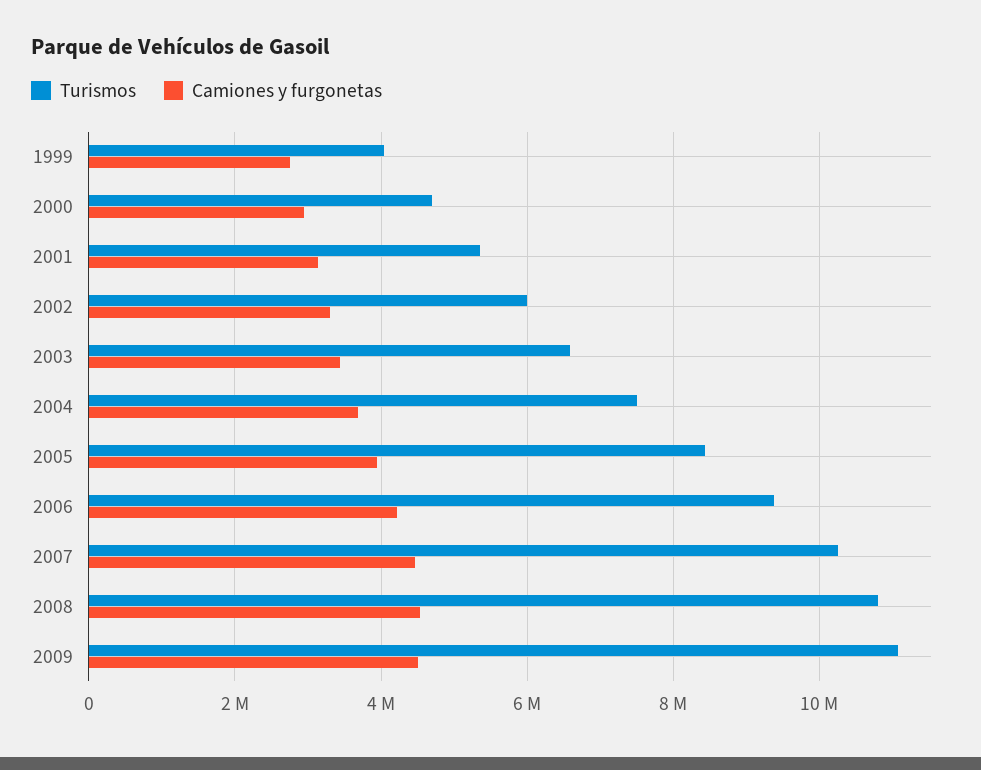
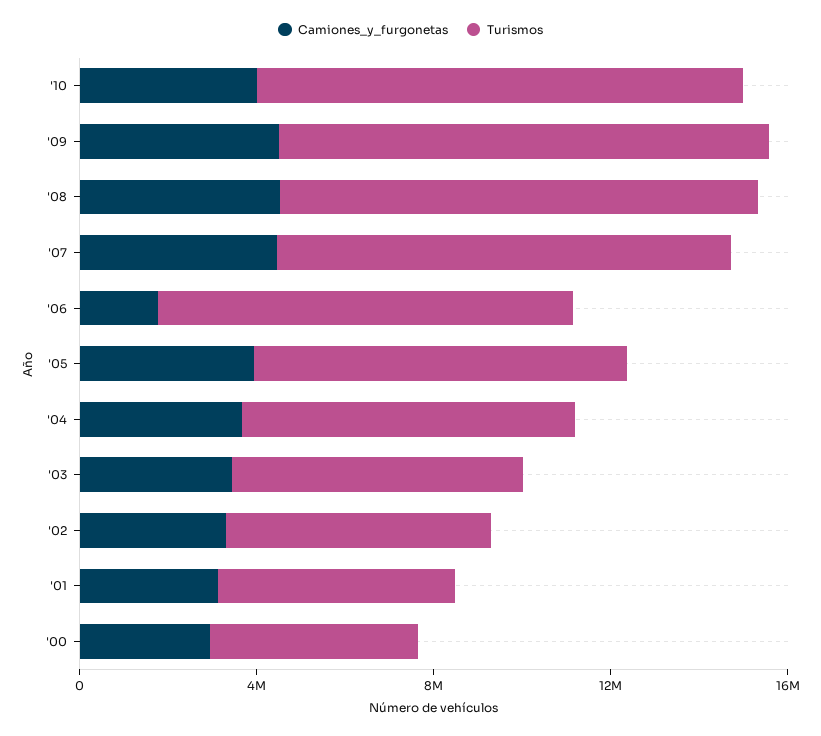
Turismos, 1999: 4000000 -> none
Camiones y furgonetas, 1999: 2800000 -> none
Camiones y furgonetas, 2006: 4200000 -> 2000000
Camiones y furgonetas, '10: none -> 4000000
Turismos, '10: none -> 11000000

